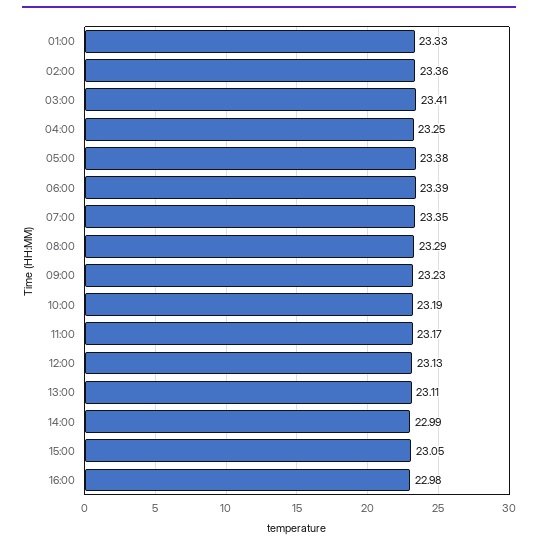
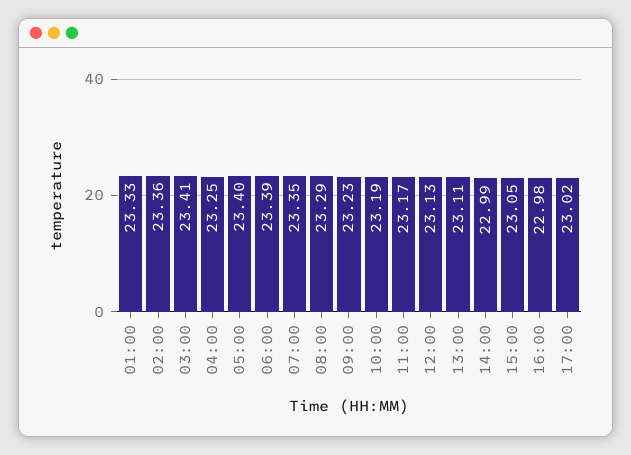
05:00: 23.38 -> 23.4
17:00: none -> 23.02

